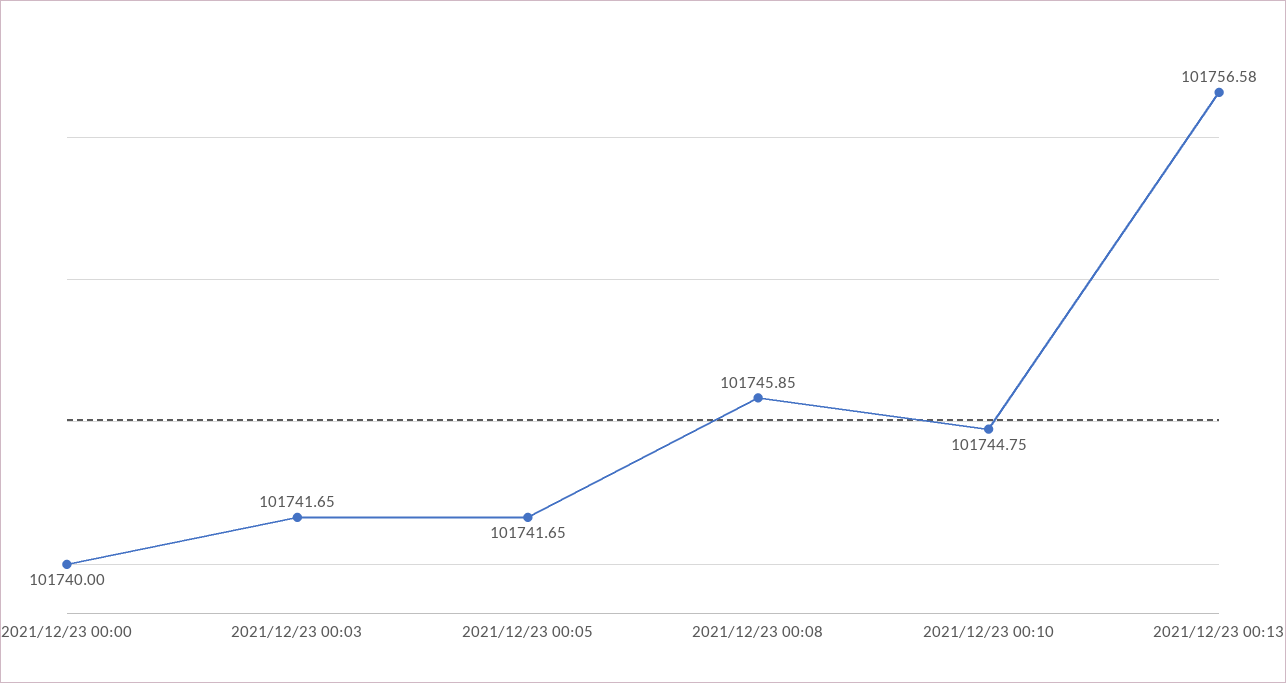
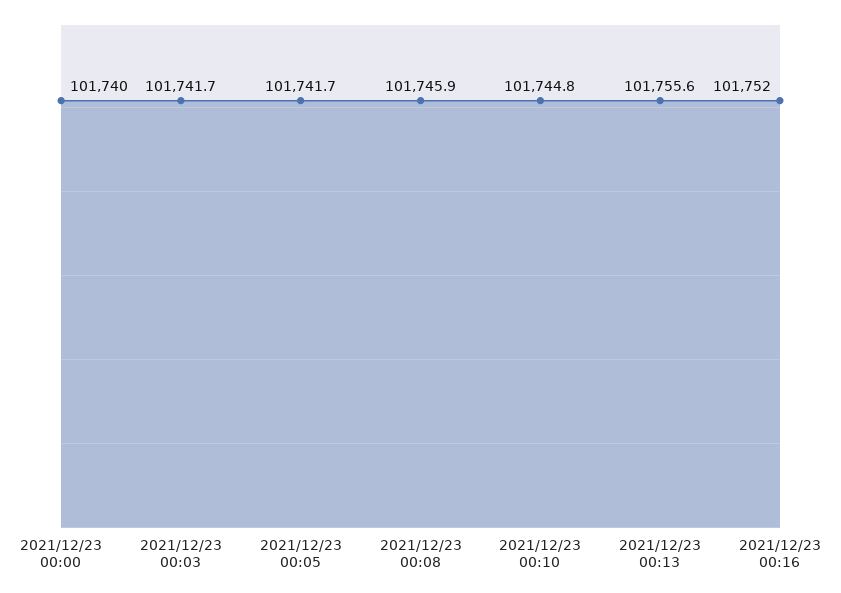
2021/12/23 00:13: 101756.58 -> 101755.6
2021/12/23 00:16: none -> 101752

